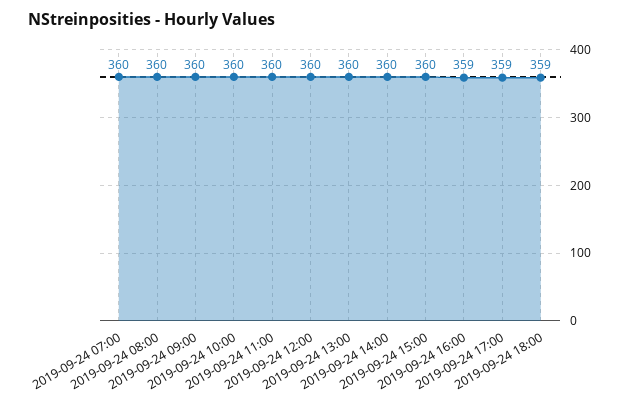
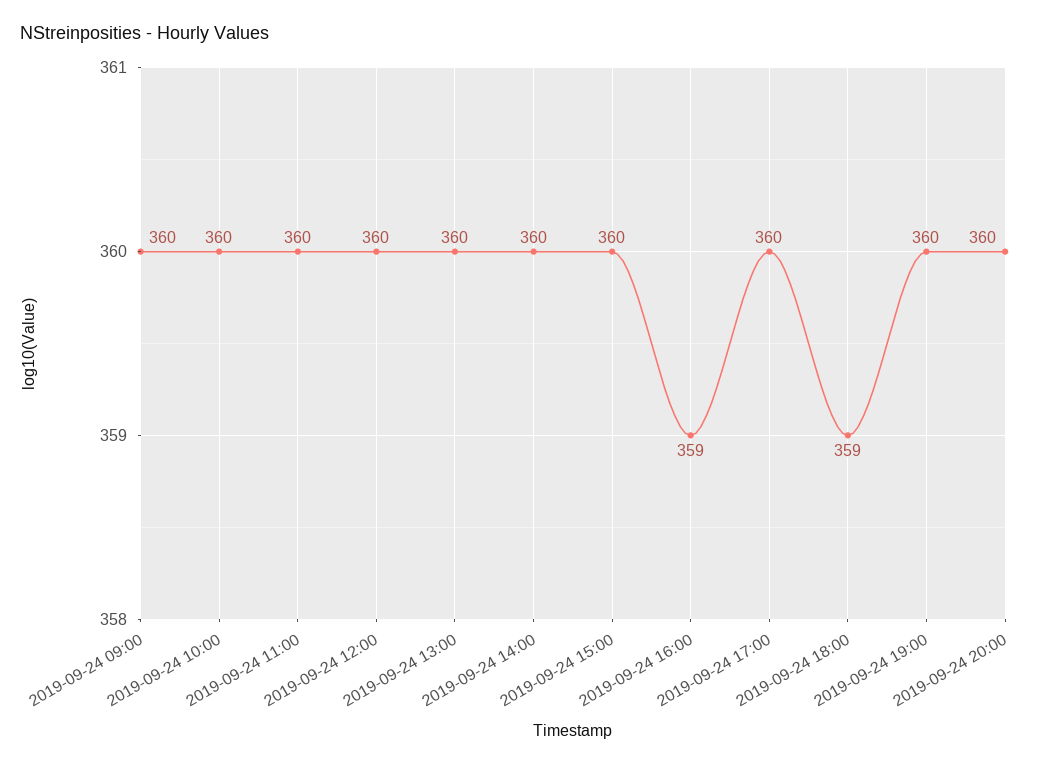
2019-09-24 07:00: 360 -> none
2019-09-24 08:00: 360 -> none
2019-09-24 17:00: 359 -> 360
2019-09-24 19:00: none -> 360
2019-09-24 20:00: none -> 360

